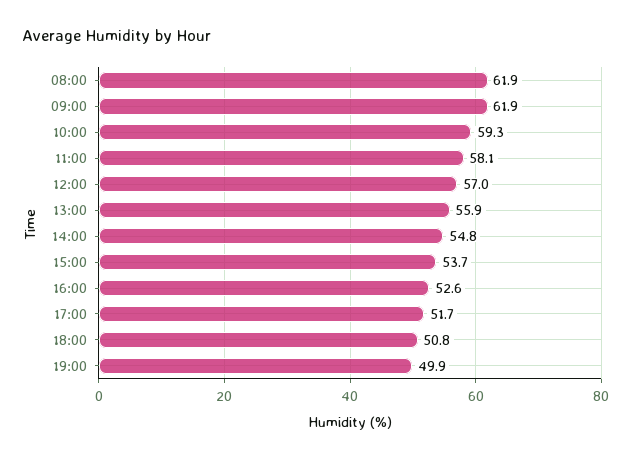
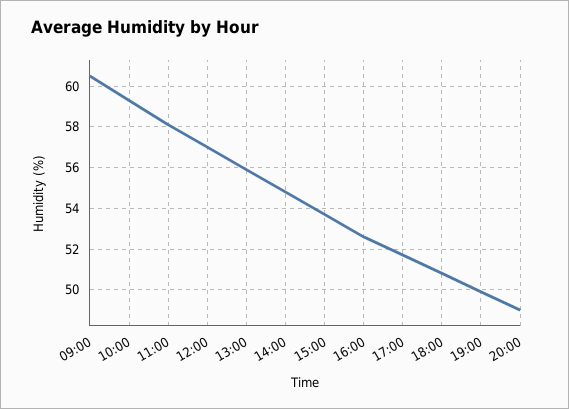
08:00: 61.9 -> none
09:00: 61.9 -> 60.5
20:00: none -> 49

